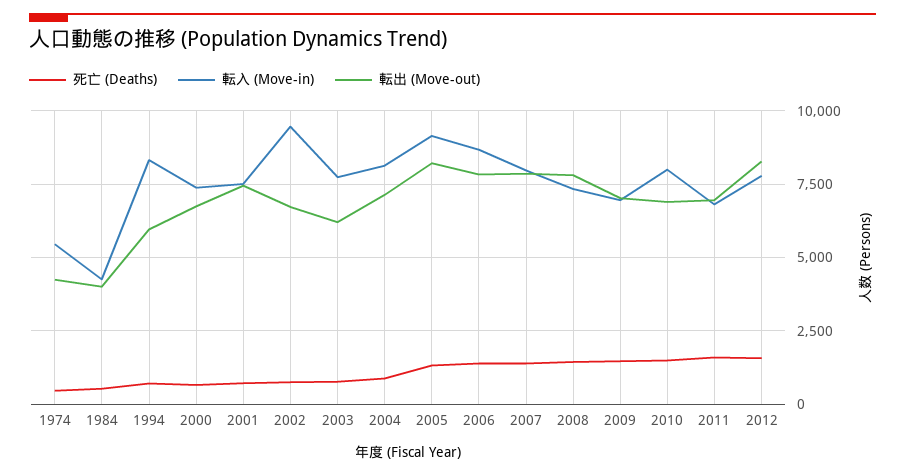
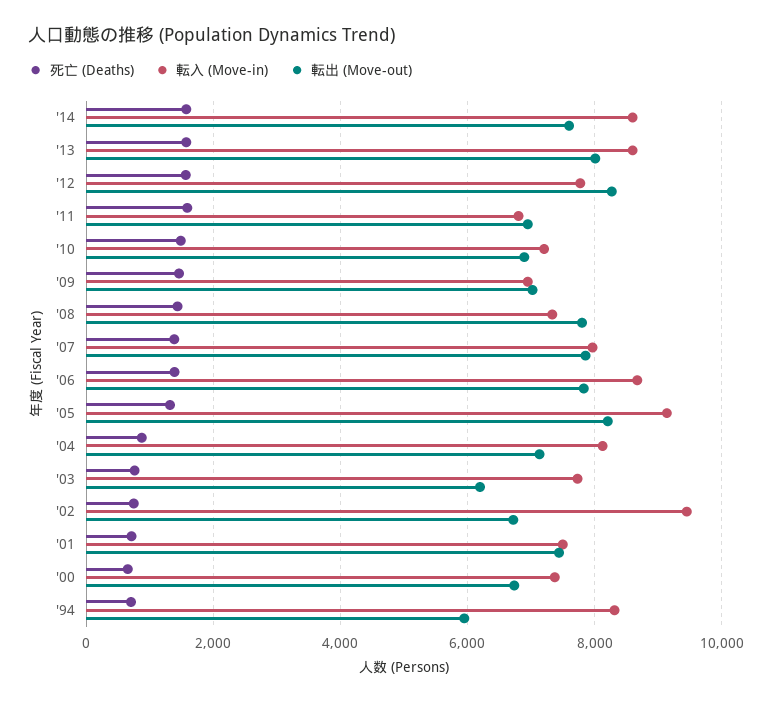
死亡 (Deaths), 1974: 500 -> none
転入 (Move-in), 1974: 5500 -> none
転出 (Move-out), 1974: 4250 -> none
死亡 (Deaths), 1984: 500 -> none
転入 (Move-in), 1984: 4250 -> none
転出 (Move-out), 1984: 4000 -> none
転入 (Move-in), 2010: 8000 -> 7200
死亡 (Deaths), '14: none -> 1600
転入 (Move-in), '14: none -> 8600
転出 (Move-out), '14: none -> 7600
死亡 (Deaths), '13: none -> 1600
転入 (Move-in), '13: none -> 8600
転出 (Move-out), '13: none -> 8000

